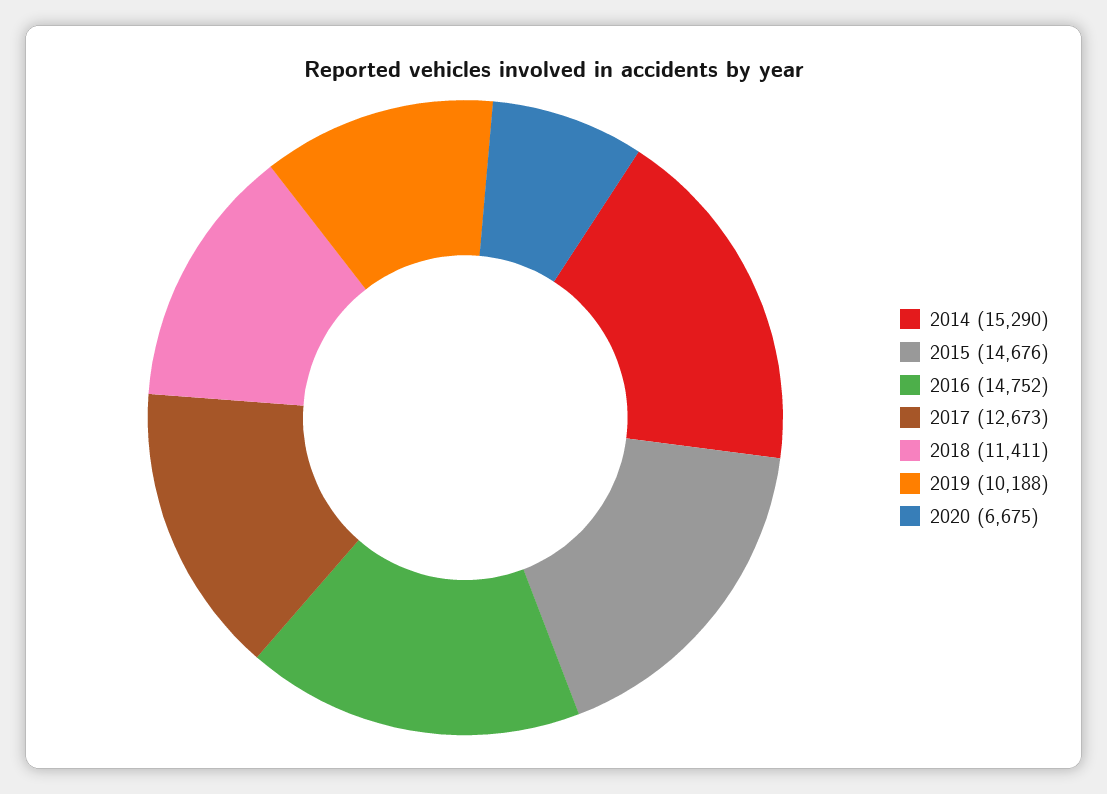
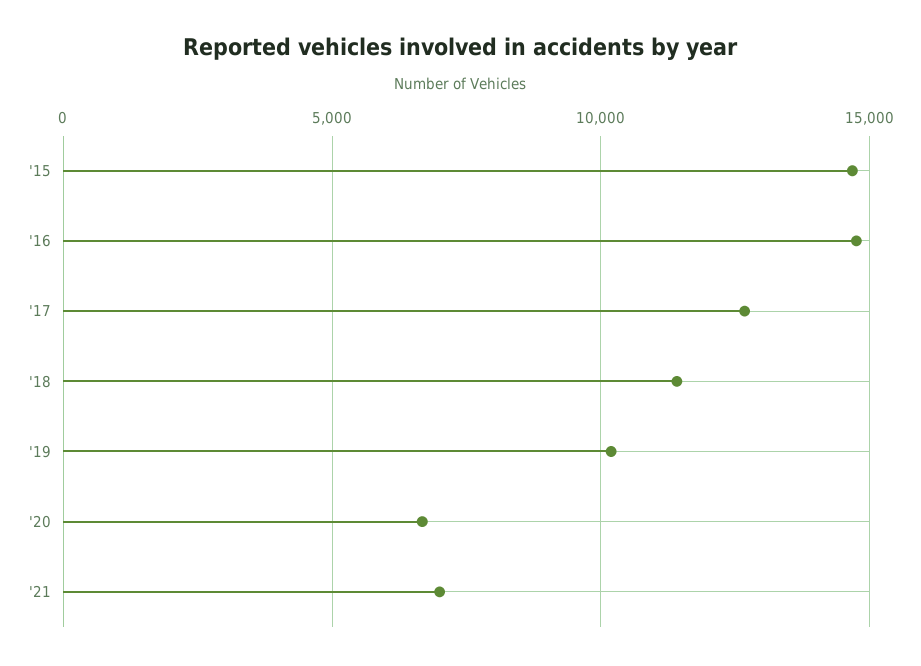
2014: 15290 -> none
'21: none -> 7000

